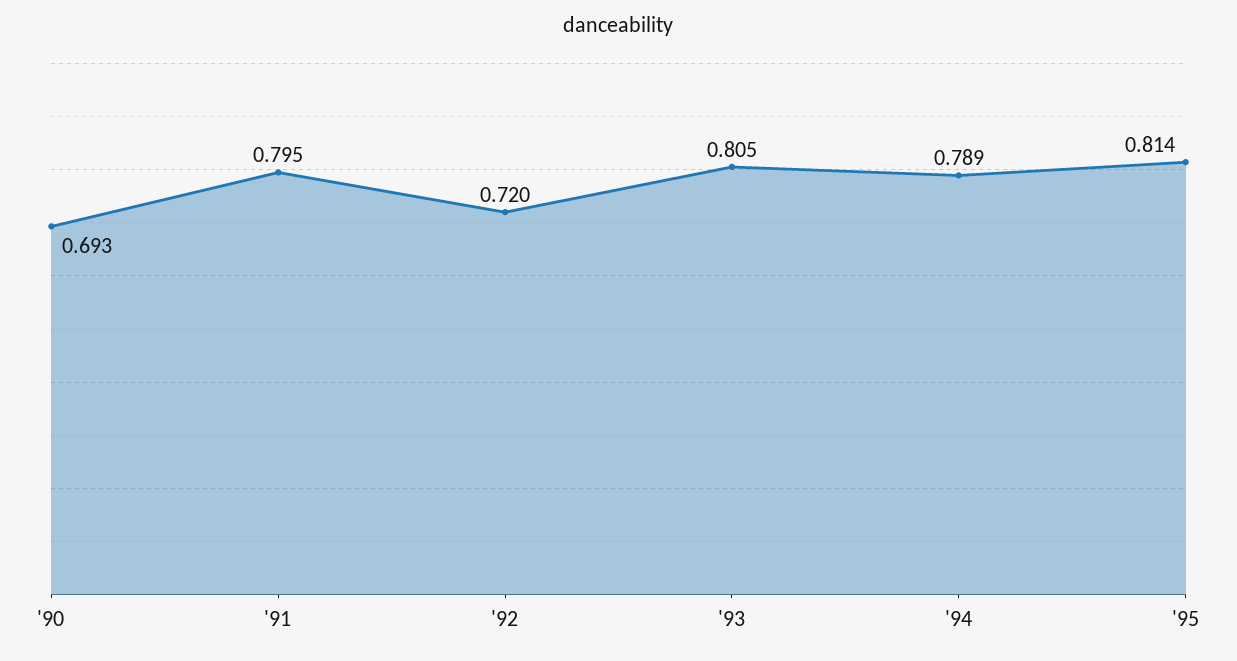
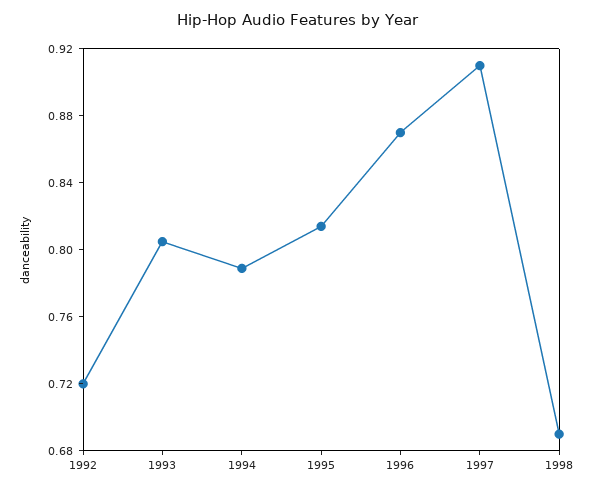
'90: 0.693 -> none
'91: 0.795 -> none
1996: none -> 0.87
1997: none -> 0.91
1998: none -> 0.69

